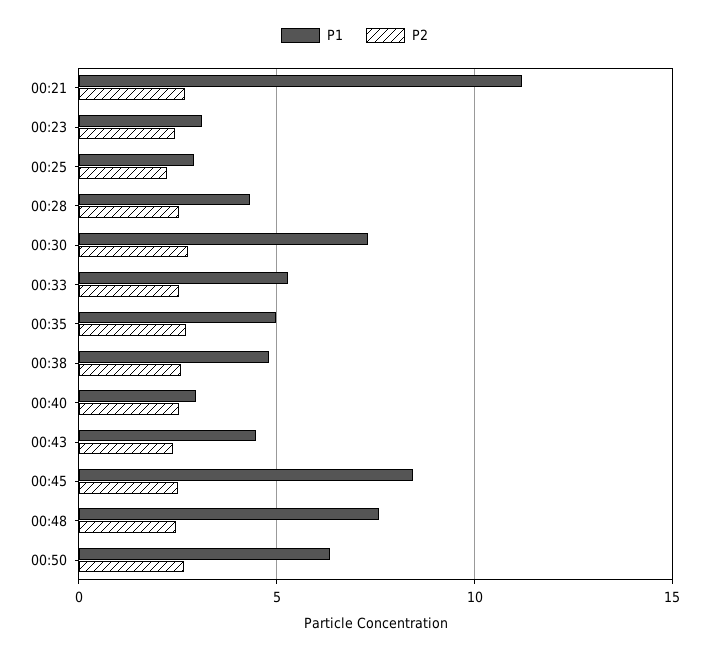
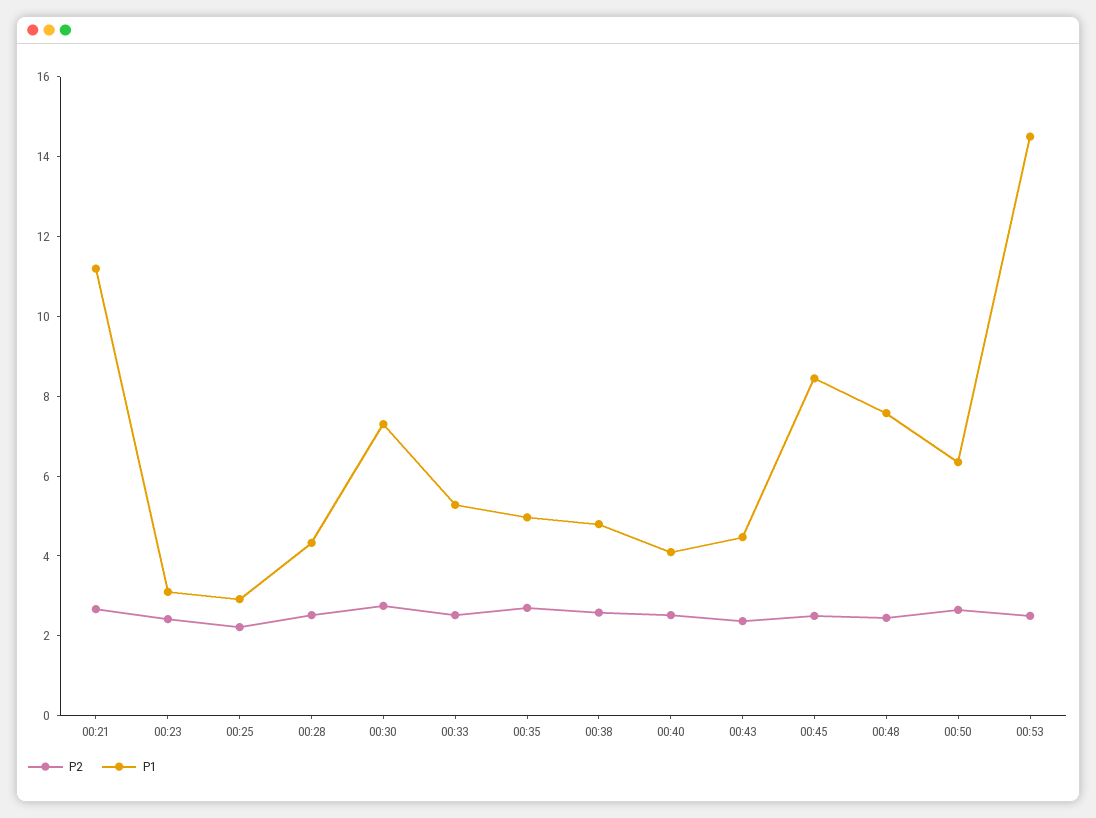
P1, 00:40: 3 -> 4
P2, 00:53: none -> 2.5
P1, 00:53: none -> 14.5

